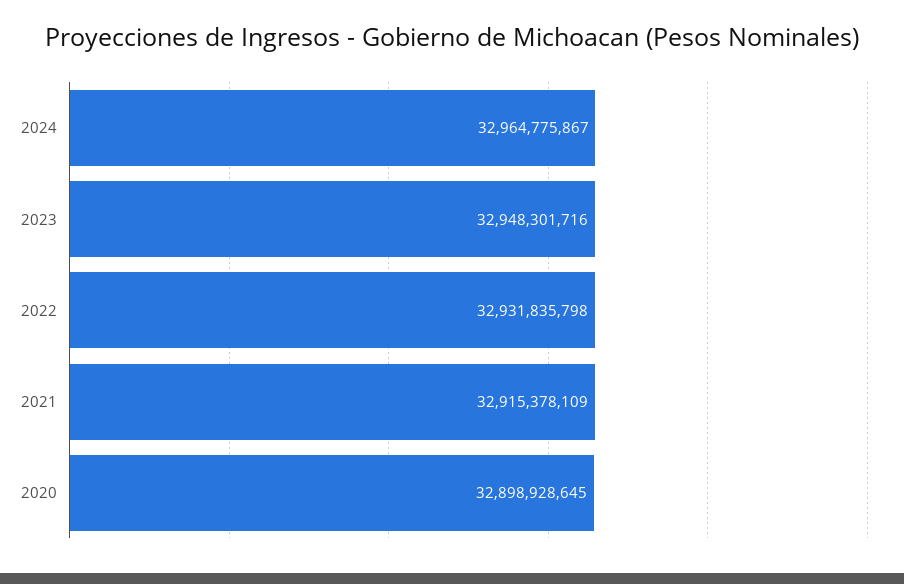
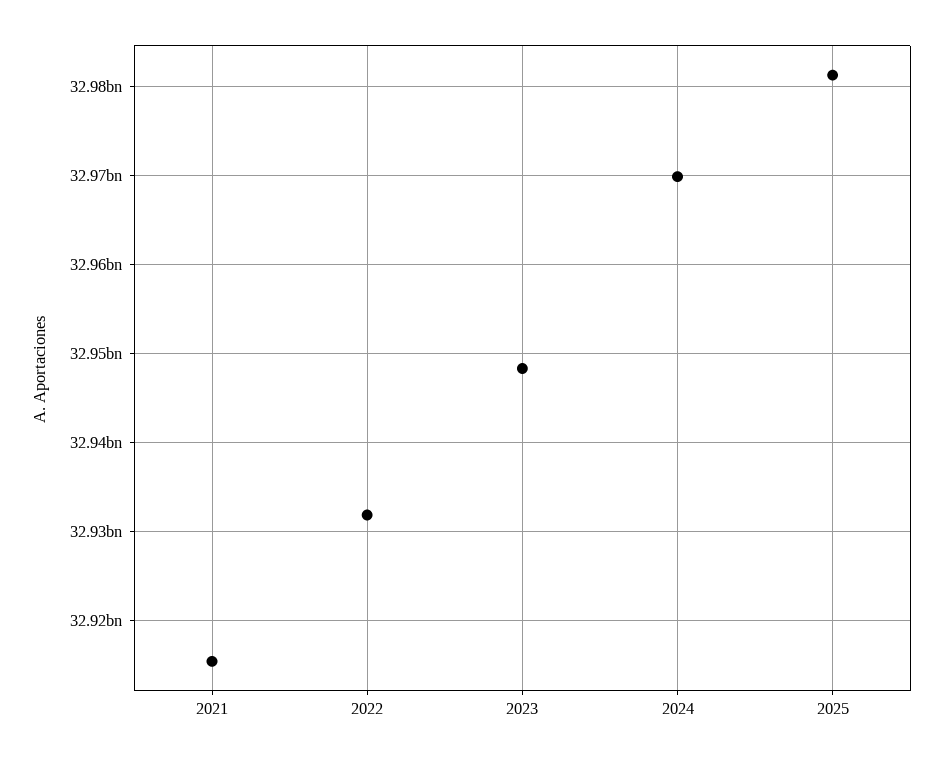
2024: 32964775867 -> 32970000000
2020: 32898928645 -> none
2025: none -> 32981000000

